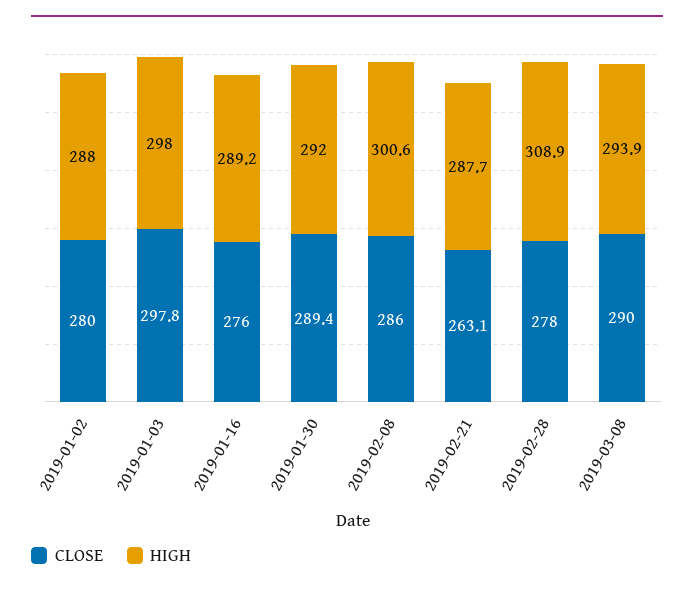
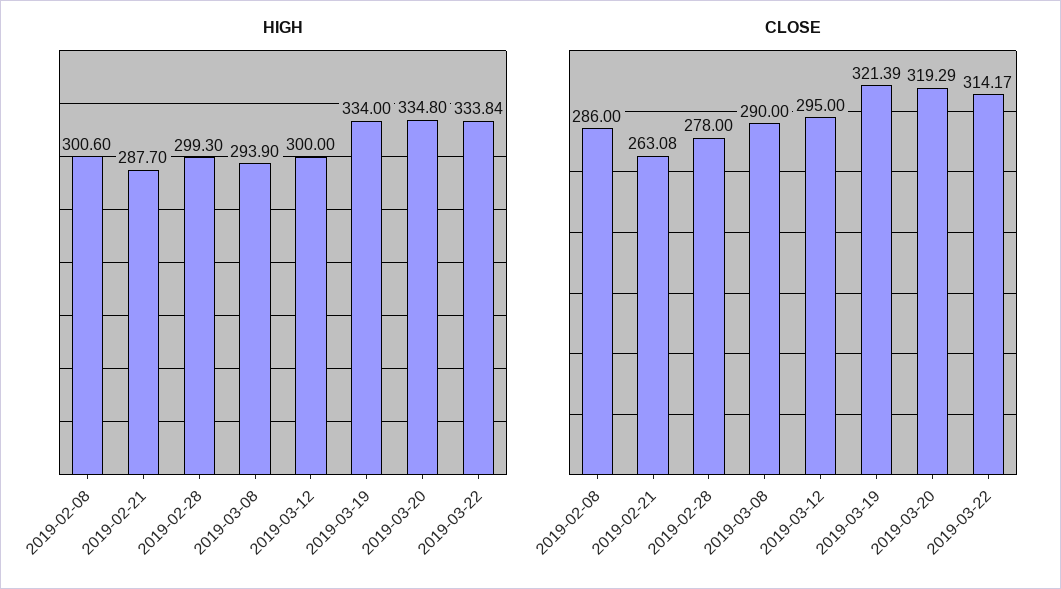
CLOSE, 2019-01-02: 280 -> none
HIGH, 2019-01-02: 288 -> none
CLOSE, 2019-01-03: 297.8 -> none
HIGH, 2019-01-03: 298 -> none
CLOSE, 2019-01-16: 276 -> none
HIGH, 2019-01-16: 289.2 -> none
CLOSE, 2019-01-30: 289.4 -> none
HIGH, 2019-01-30: 292 -> none
HIGH, 2019-02-28: 308.9 -> 299.3
HIGH, 2019-03-12: none -> 300
HIGH, 2019-03-19: none -> 334
HIGH, 2019-03-20: none -> 334.8
HIGH, 2019-03-22: none -> 333.84
CLOSE, 2019-03-12: none -> 295
CLOSE, 2019-03-19: none -> 321.39
CLOSE, 2019-03-20: none -> 319.29
CLOSE, 2019-03-22: none -> 314.17

